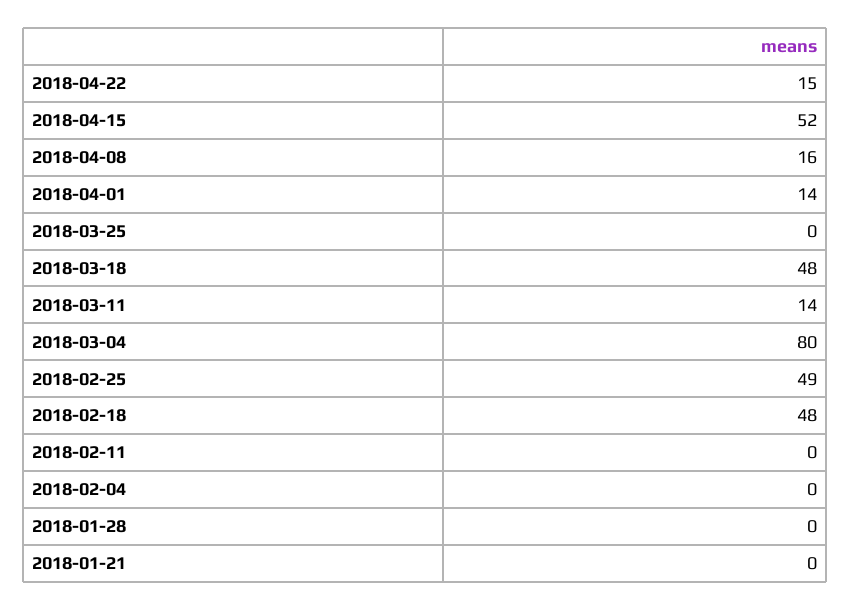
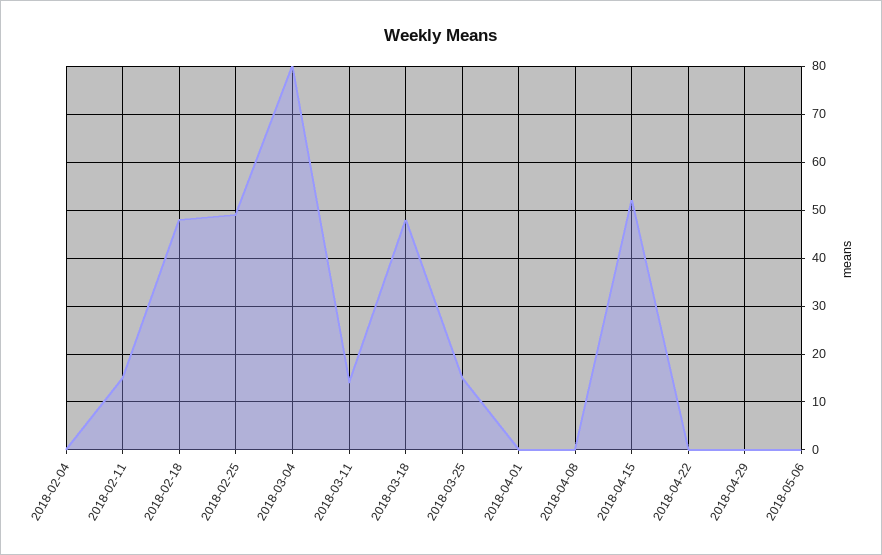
2018-04-22: 15 -> 0
2018-04-08: 16 -> 0
2018-04-01: 14 -> 0
2018-03-25: 0 -> 15
2018-02-11: 0 -> 15
2018-01-28: 0 -> none
2018-01-21: 0 -> none
2018-04-29: none -> 0
2018-05-06: none -> 0

